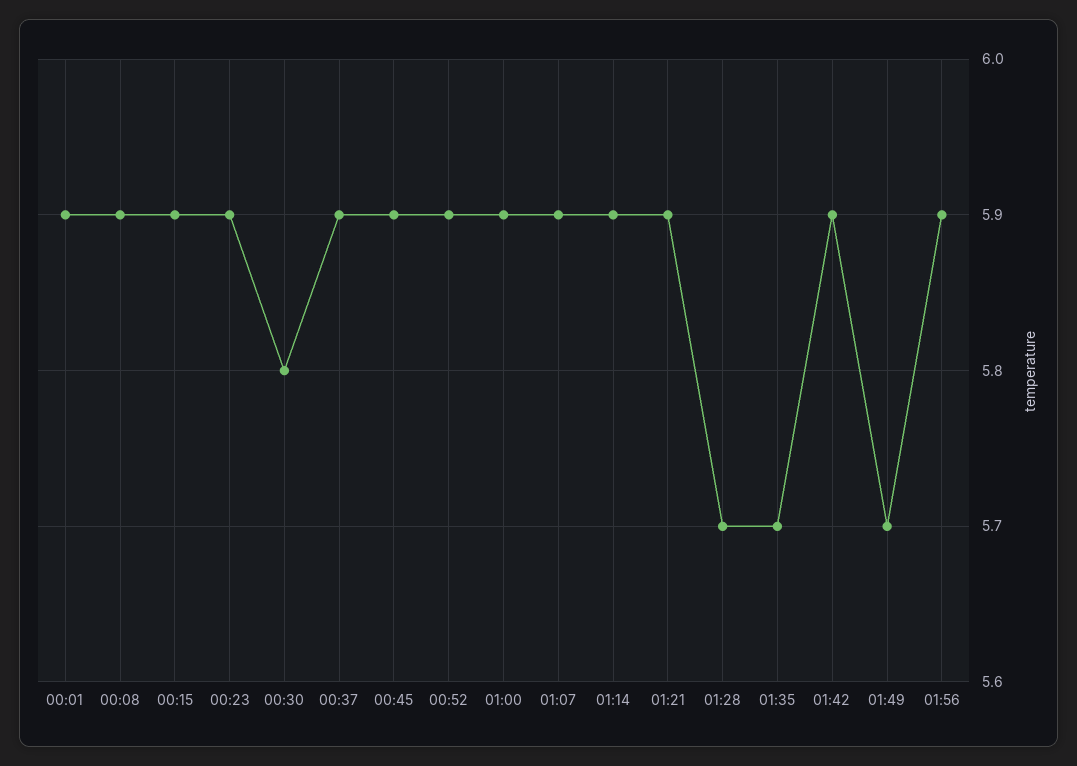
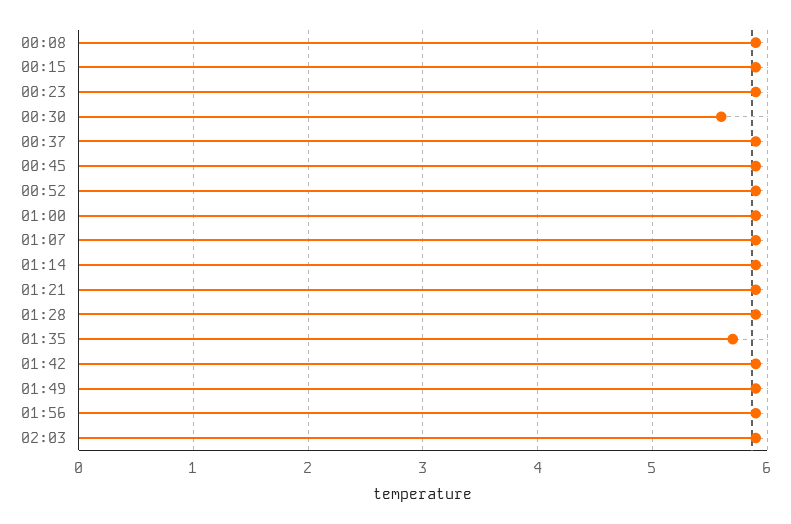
00:01: 5.9 -> none
00:30: 5.8 -> 5.6
01:28: 5.7 -> 5.9
01:49: 5.7 -> 5.9
02:03: none -> 5.9

